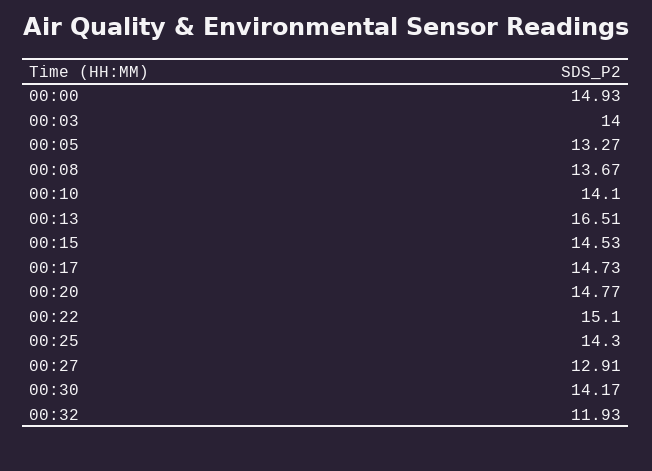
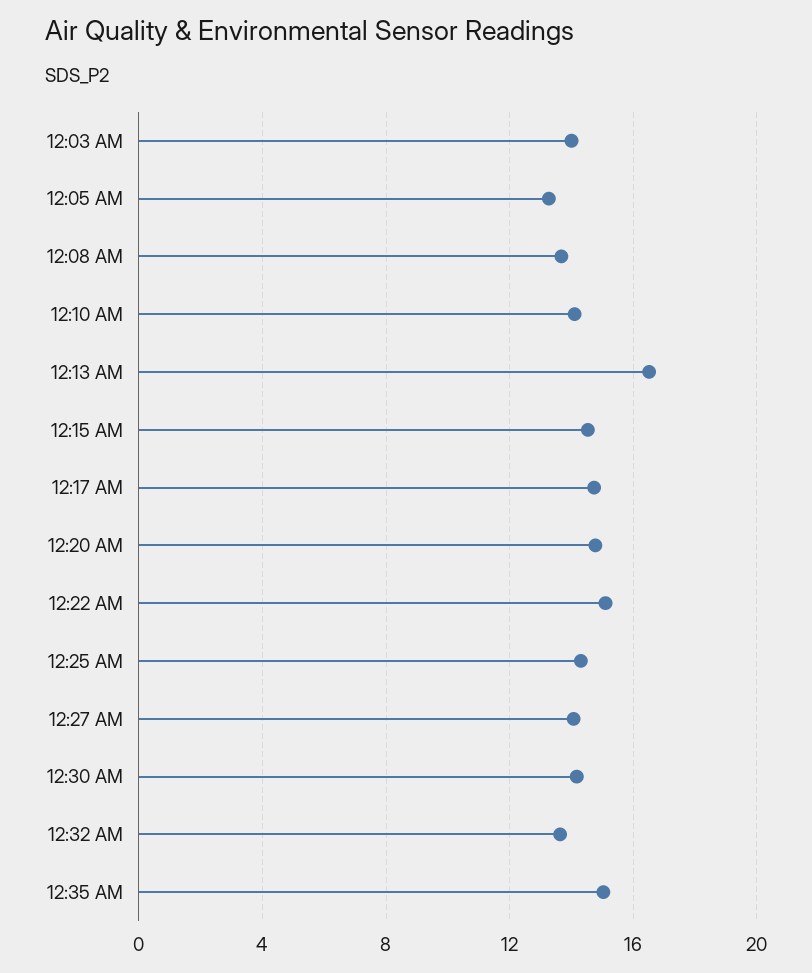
00:00: 14.93 -> none
00:27: 12.91 -> 14
00:32: 11.93 -> 13.5
12:35 AM: none -> 15

